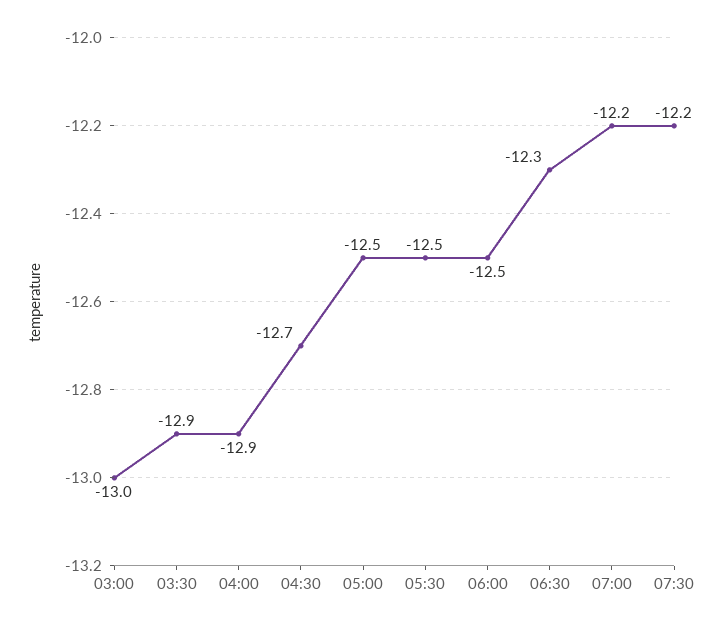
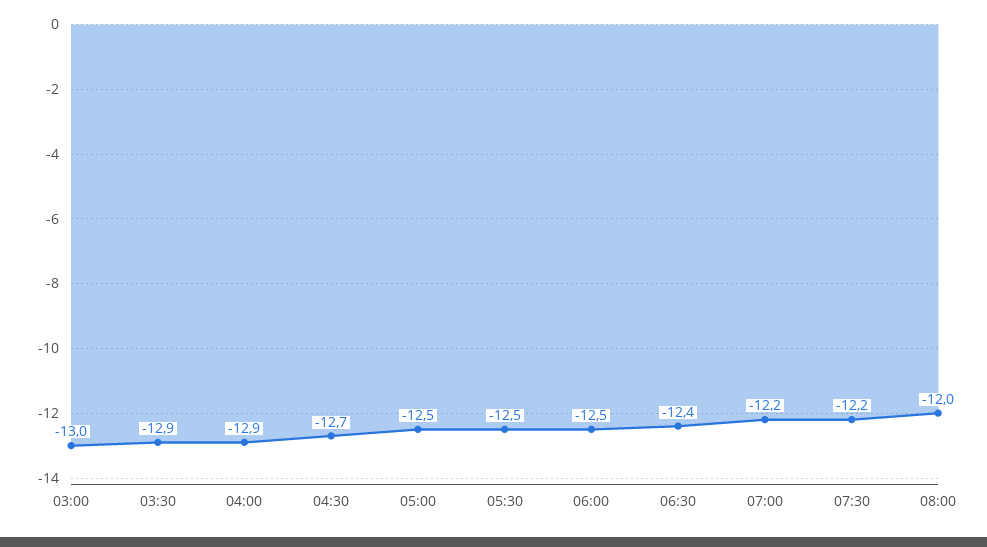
06:30: -12.3 -> -12.4
08:00: none -> -12

